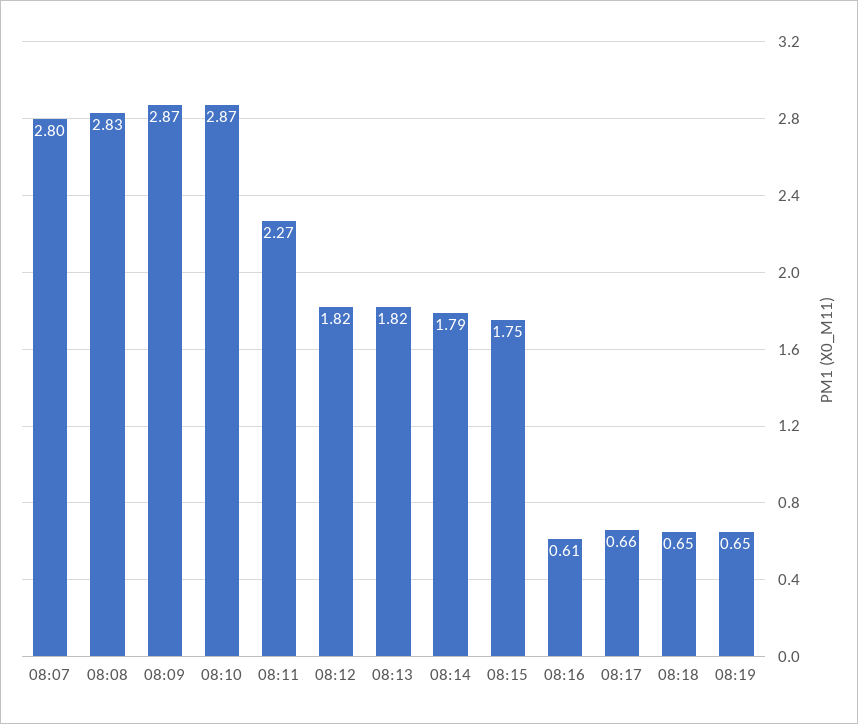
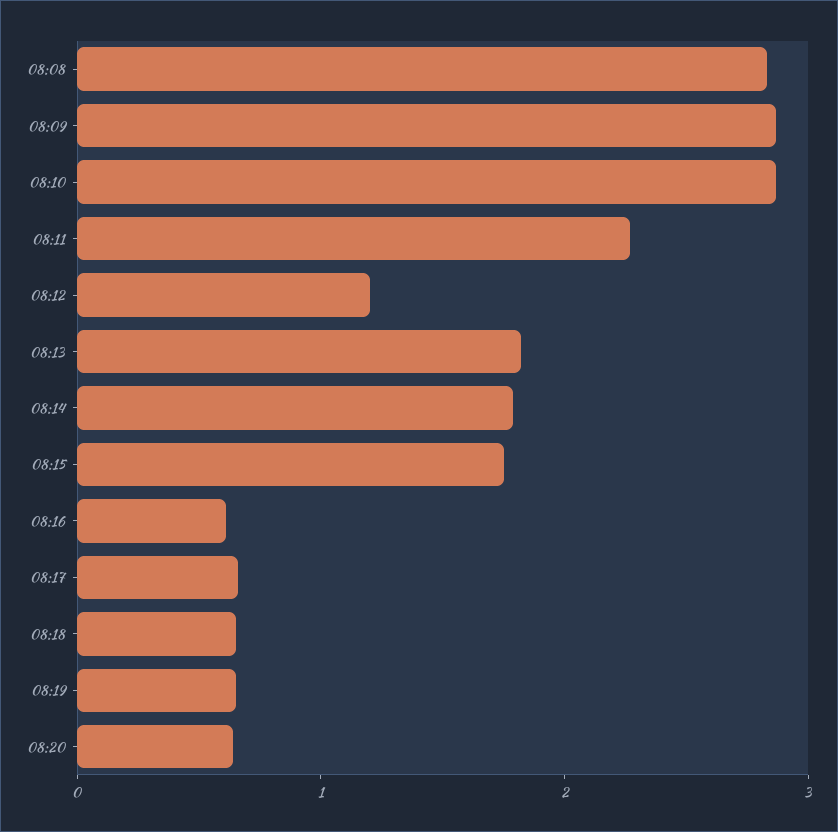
08:07: 2.8 -> none
08:12: 1.82 -> 1.2
08:20: none -> 0.6

